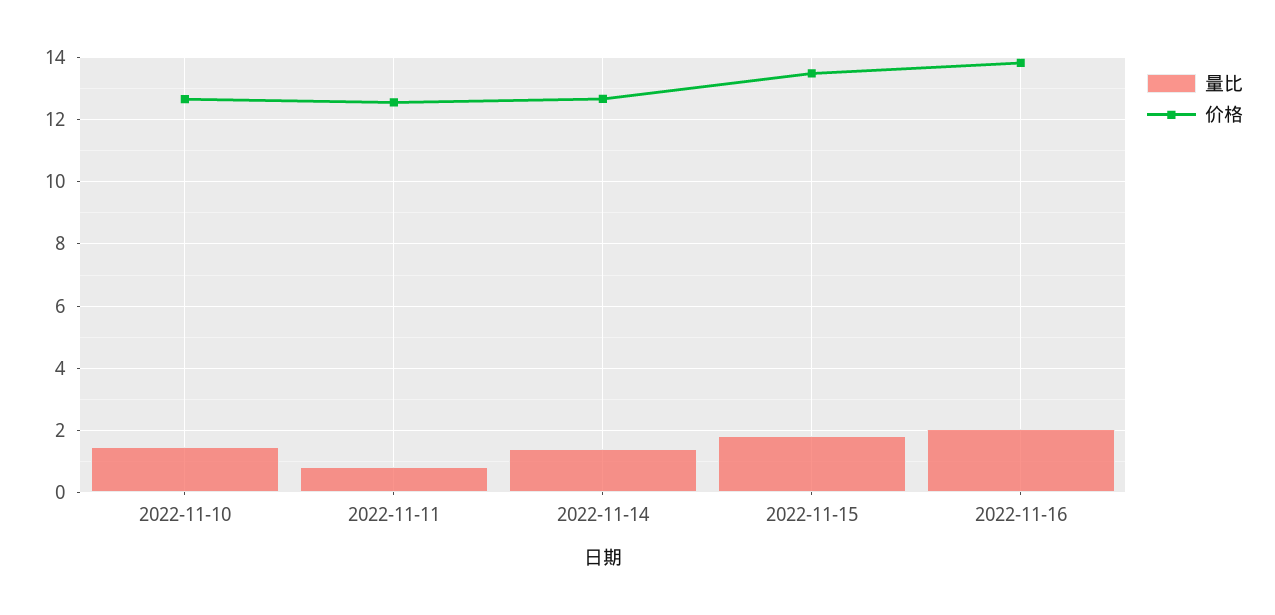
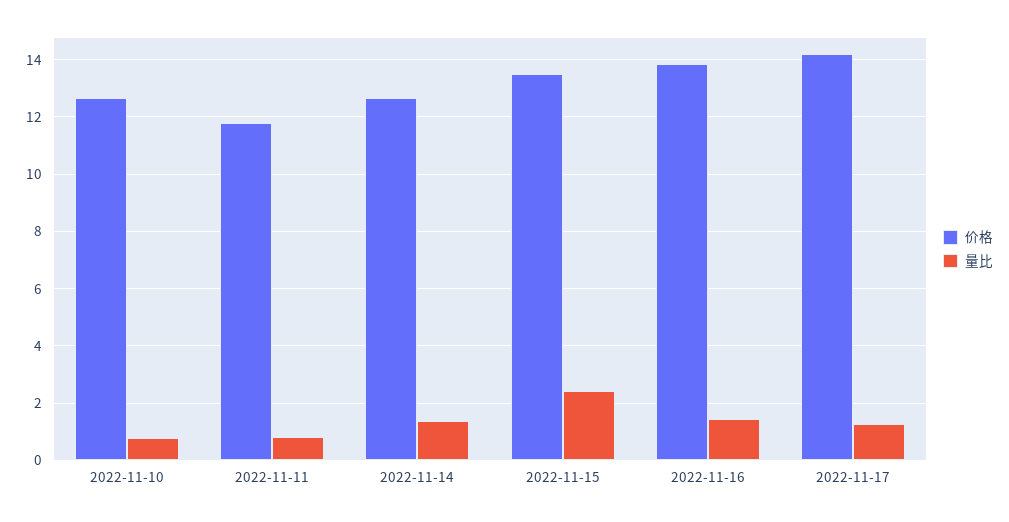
量比, 2022-11-10: 1.4 -> 0.75
价格, 2022-11-11: 12.6 -> 11.75
量比, 2022-11-15: 1.8 -> 2.5
量比, 2022-11-16: 2 -> 1.5
价格, 2022-11-17: none -> 14.25
量比, 2022-11-17: none -> 1.25

